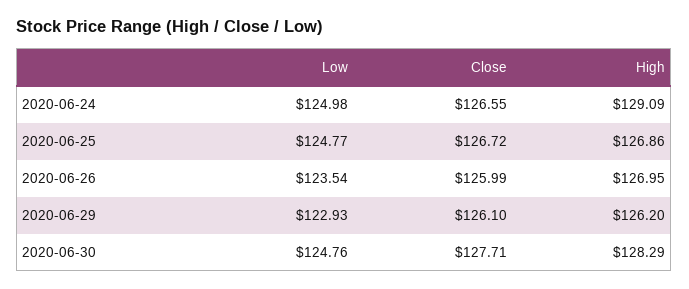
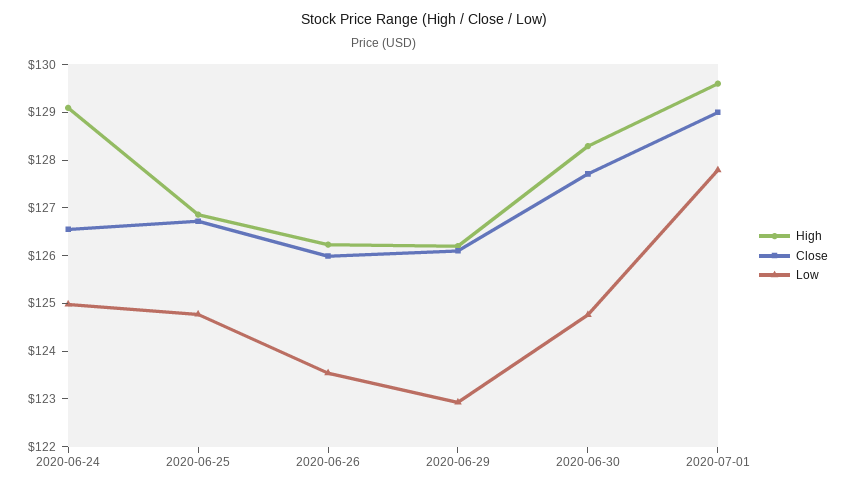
High, 2020-06-26: 126.95 -> 126.2
High, 2020-07-01: none -> 129.6
Close, 2020-07-01: none -> 129
Low, 2020-07-01: none -> 127.8

